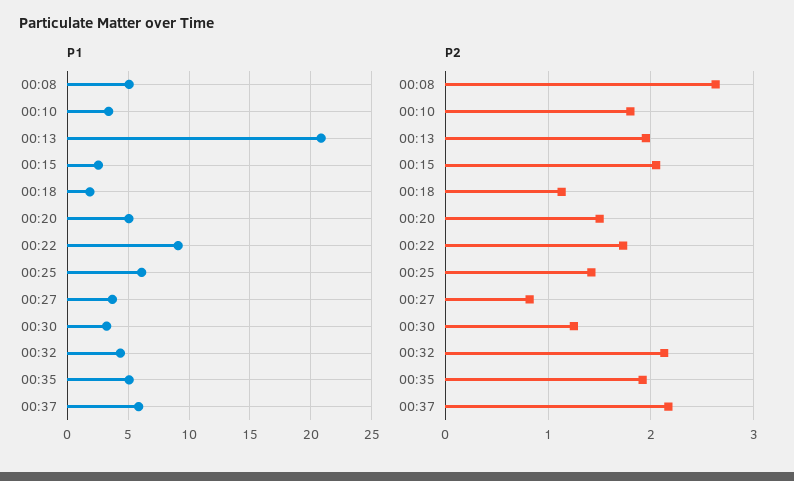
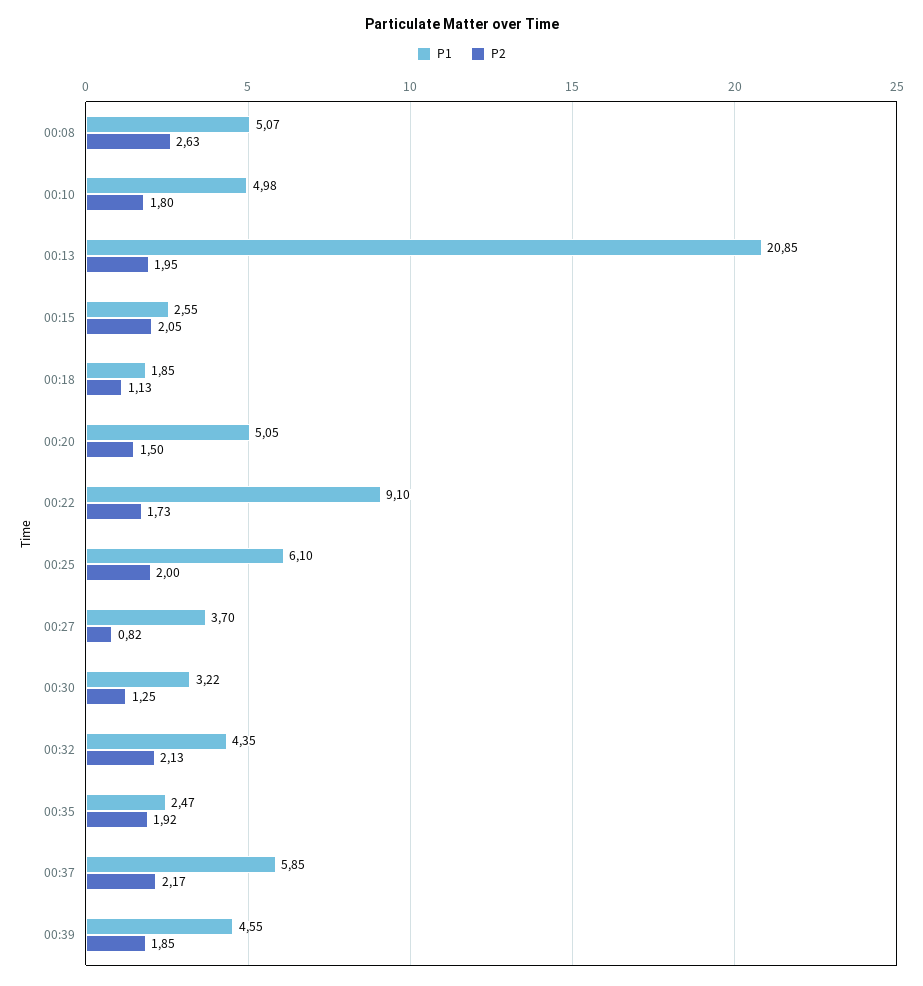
P1, 00:10: 3.5 -> 4.98
P1, 00:35: 5 -> 2.47
P2, 00:25: 1.4 -> 2
P1, 00:39: none -> 4.55
P2, 00:39: none -> 1.85

